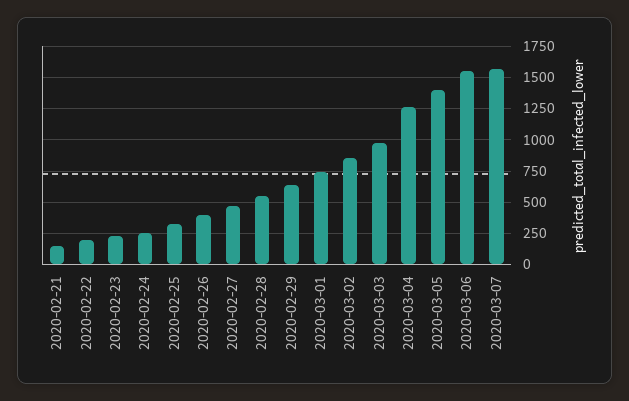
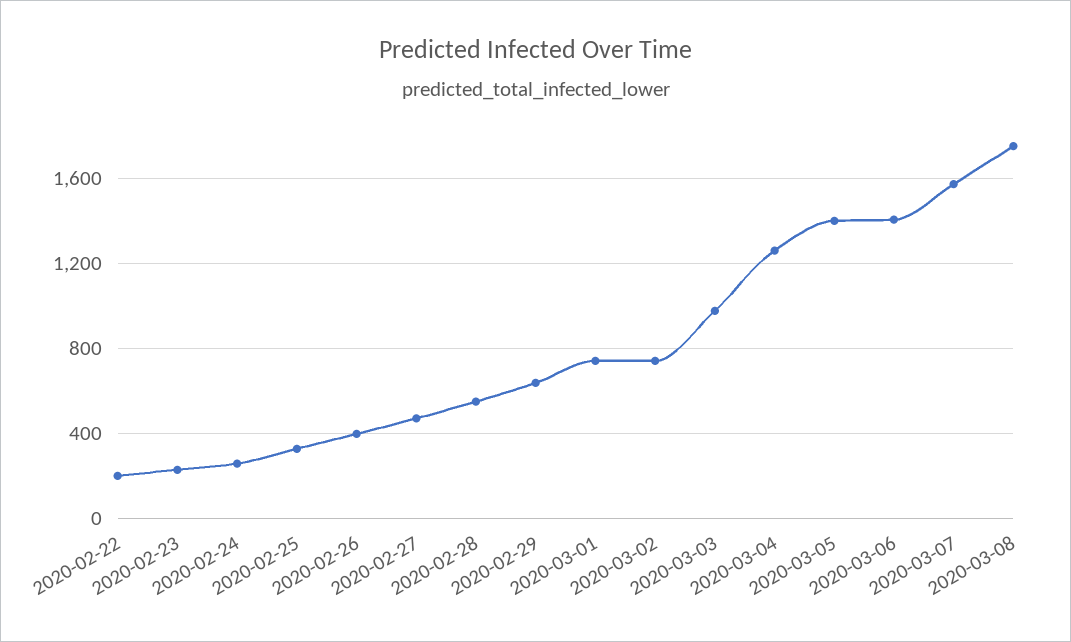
2020-02-21: 150 -> none
2020-03-02: 850 -> 750
2020-03-06: 1550 -> 1400
2020-03-08: none -> 1750

